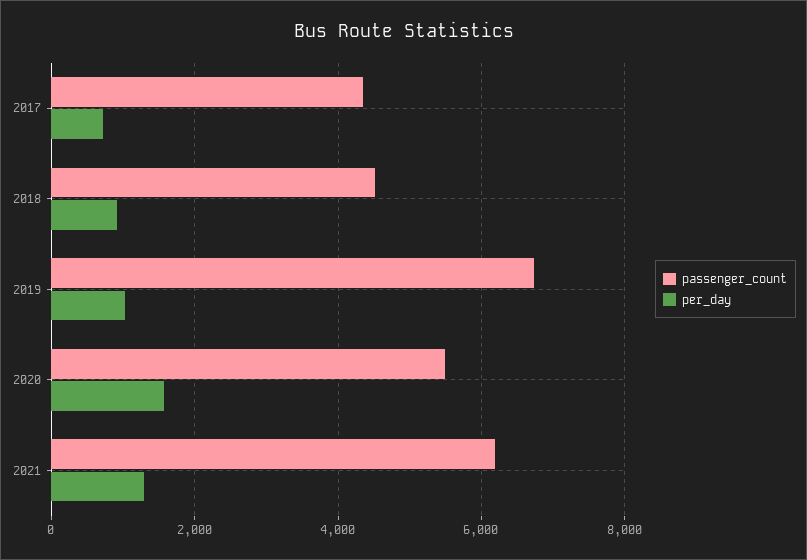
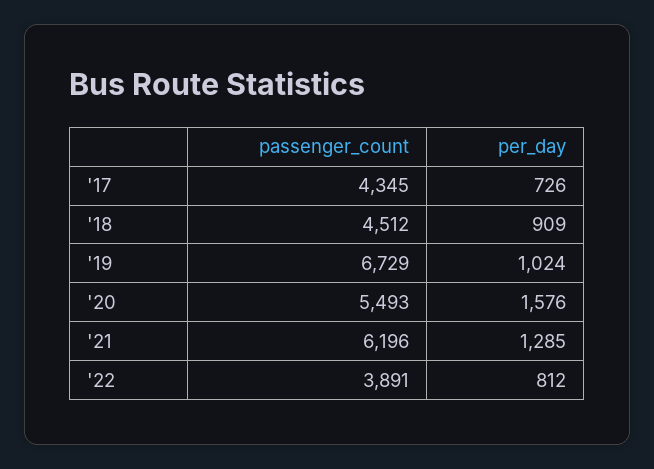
passenger_count, '22: none -> 3891
per_day, '22: none -> 812

